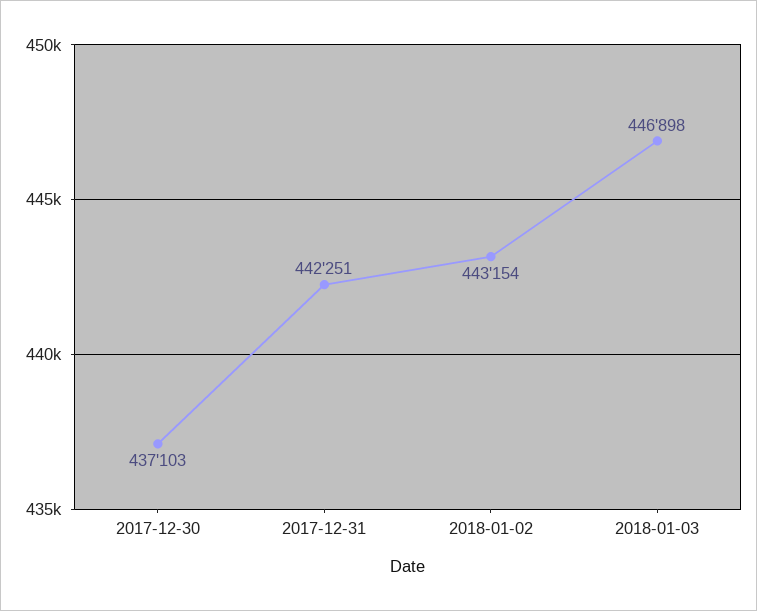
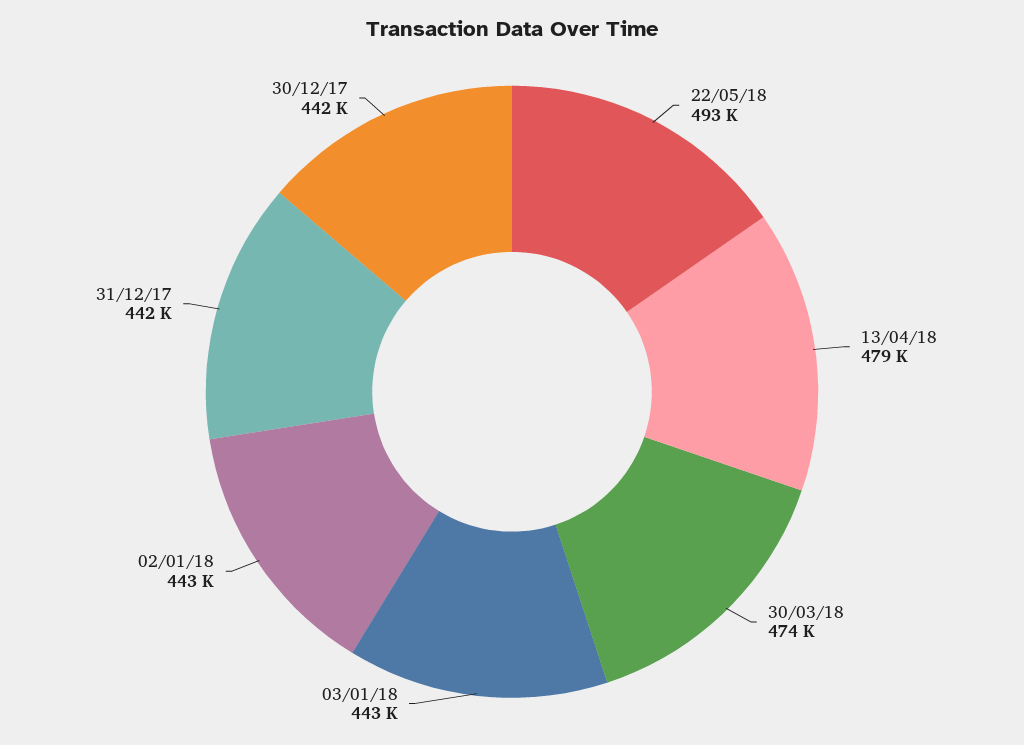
2017-12-30: 437103 -> 442000
2018-01-03: 446898 -> 443000
22/05/18: none -> 493000
13/04/18: none -> 479000
30/03/18: none -> 474000

